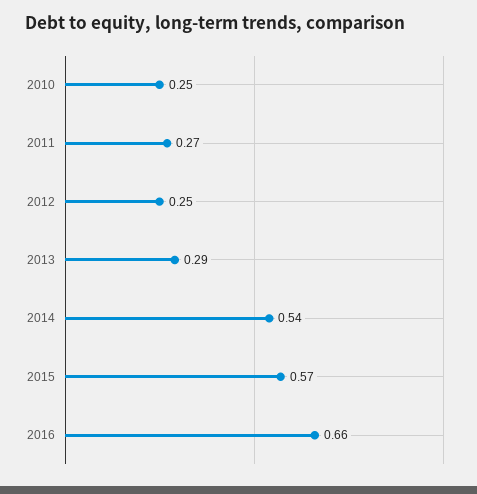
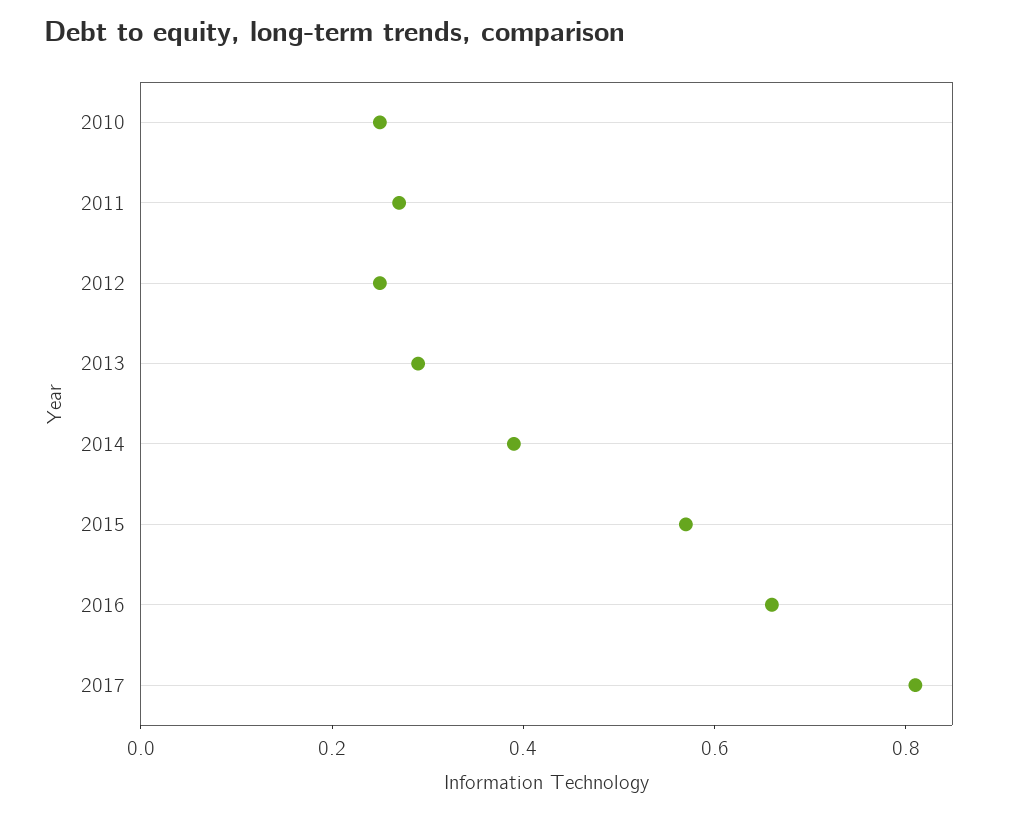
2014: 0.54 -> 0.4
2017: none -> 0.8

